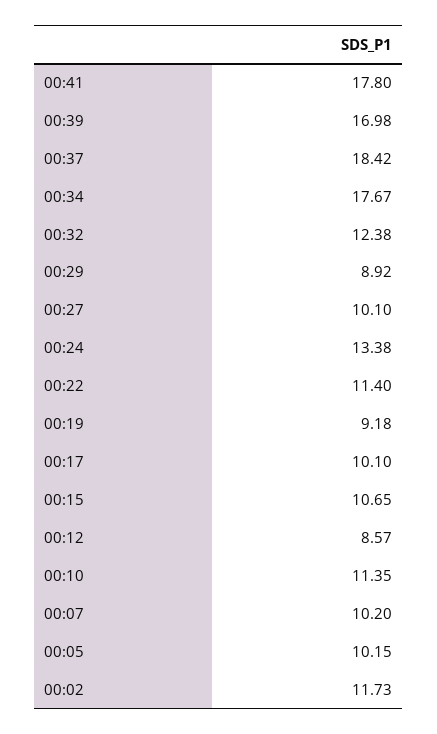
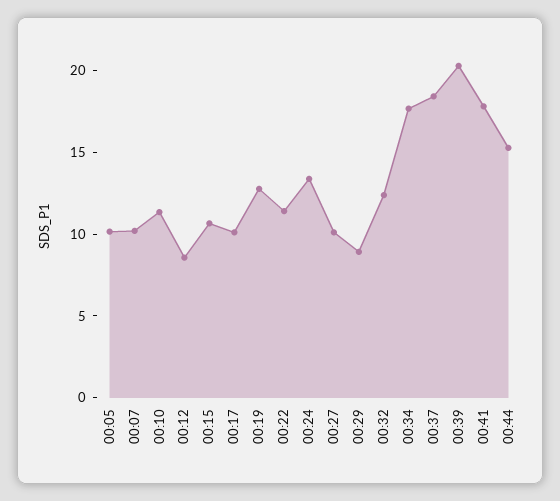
00:39: 16.98 -> 20
00:19: 9.18 -> 13
00:02: 11.73 -> none
00:44: none -> 15

